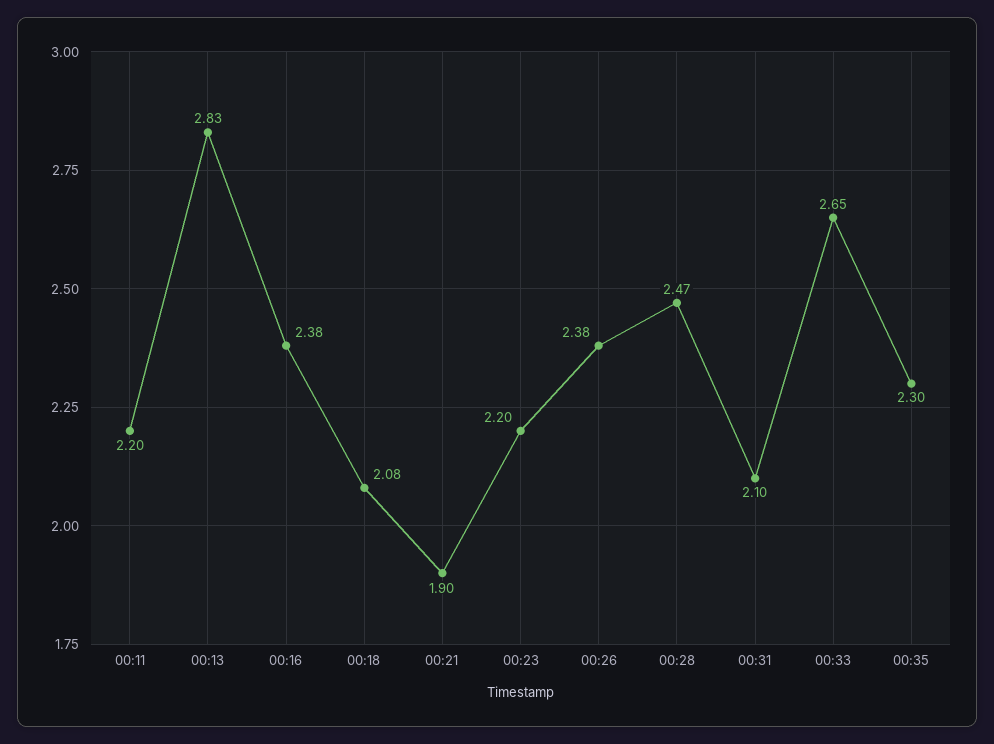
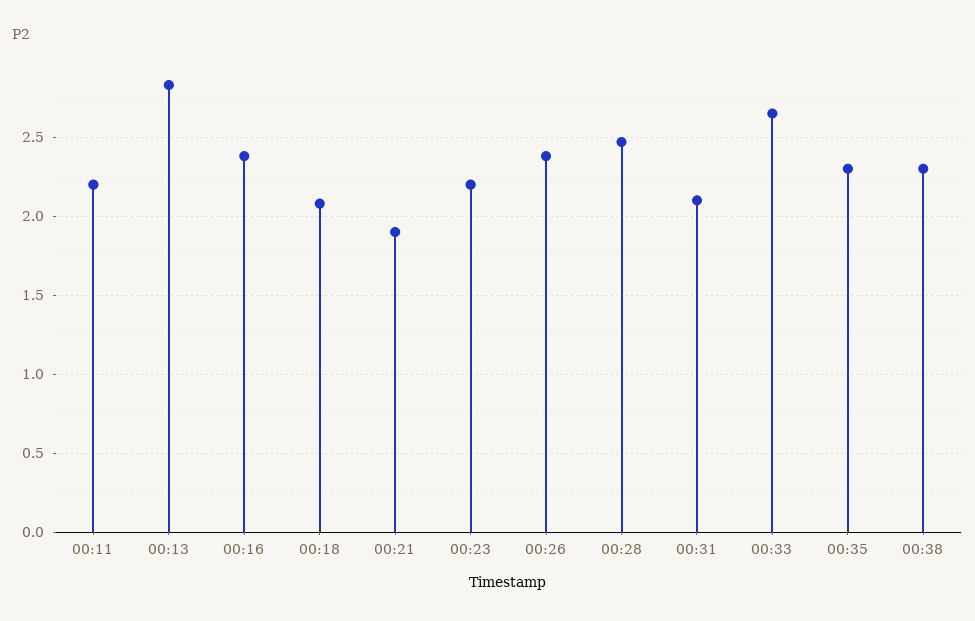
00:38: none -> 2.3

